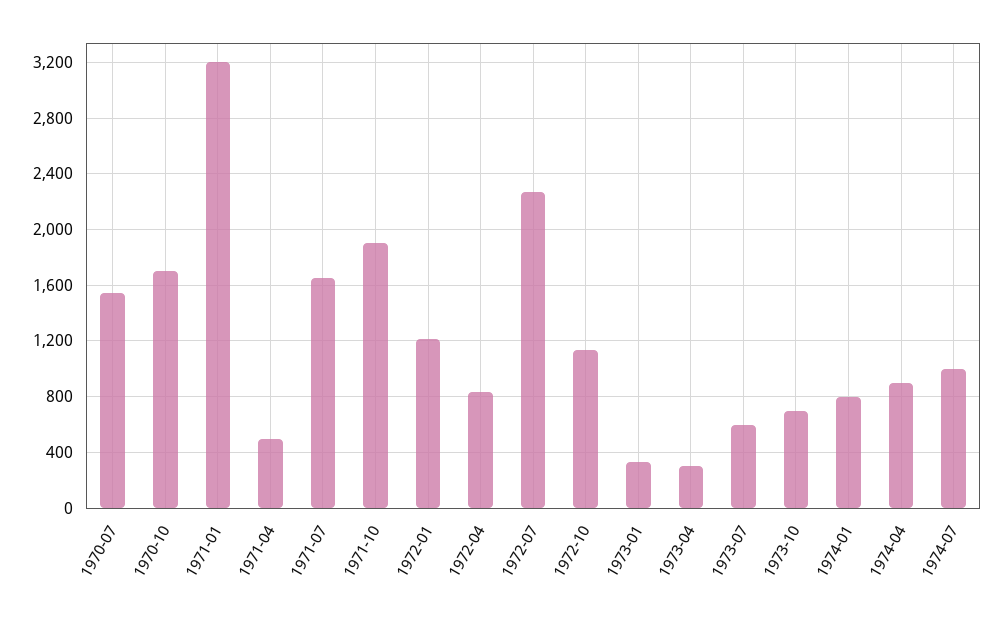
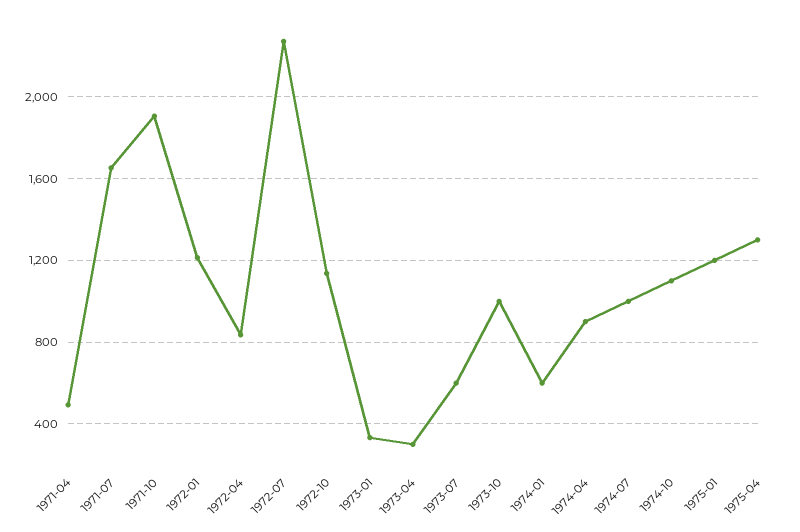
1970-07: 1550 -> none
1970-10: 1700 -> none
1971-01: 3200 -> none
1973-10: 700 -> 1000
1974-01: 800 -> 600
1974-10: none -> 1100
1975-01: none -> 1200
1975-04: none -> 1300

